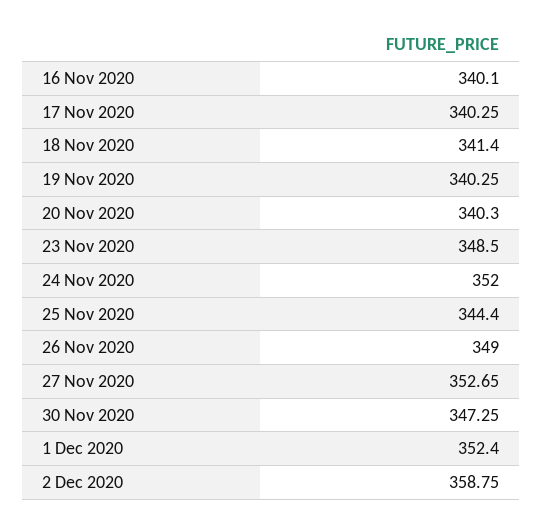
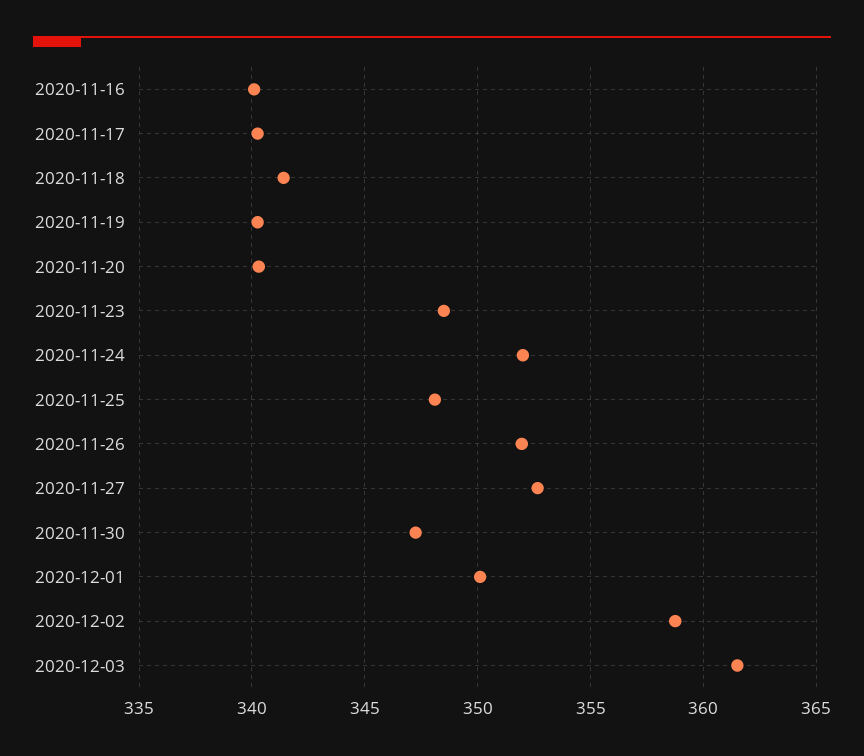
25 Nov 2020: 344.4 -> 348
26 Nov 2020: 349 -> 352
1 Dec 2020: 352.4 -> 350
2020-12-03: none -> 361.5

